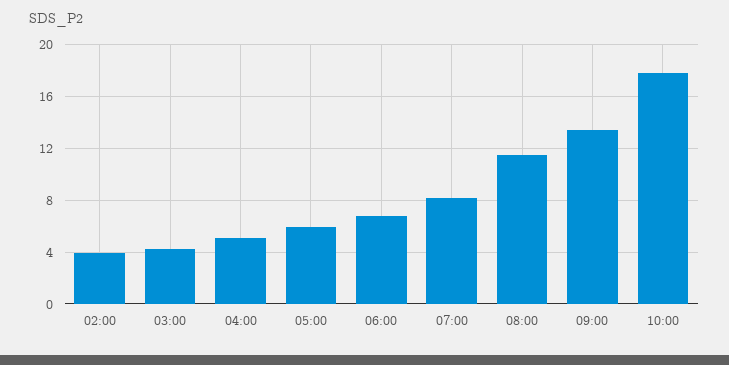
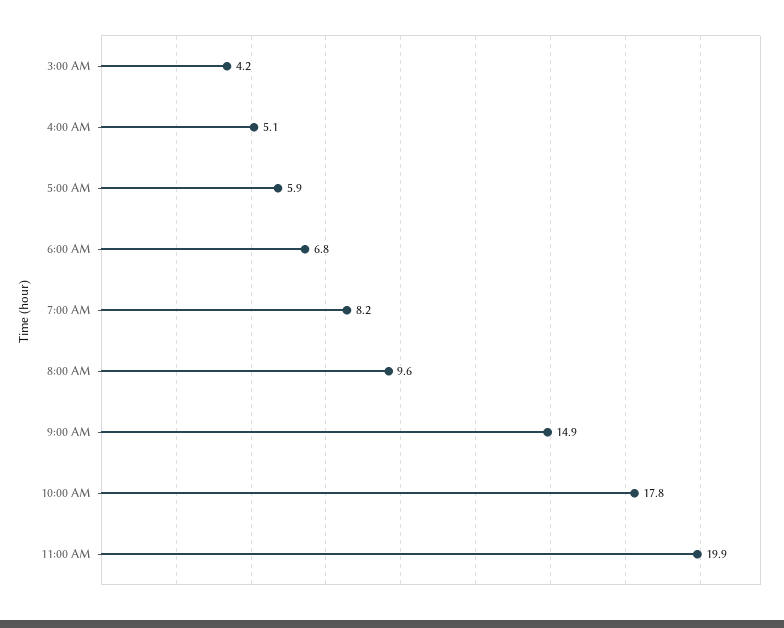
02:00: 4 -> none
08:00: 11.5 -> 9.6
09:00: 13.5 -> 14.9
11:00 AM: none -> 19.9

